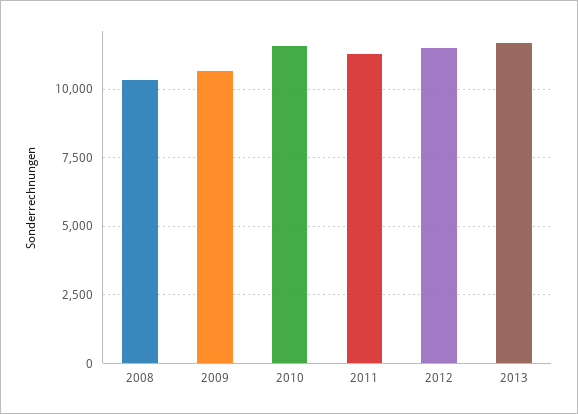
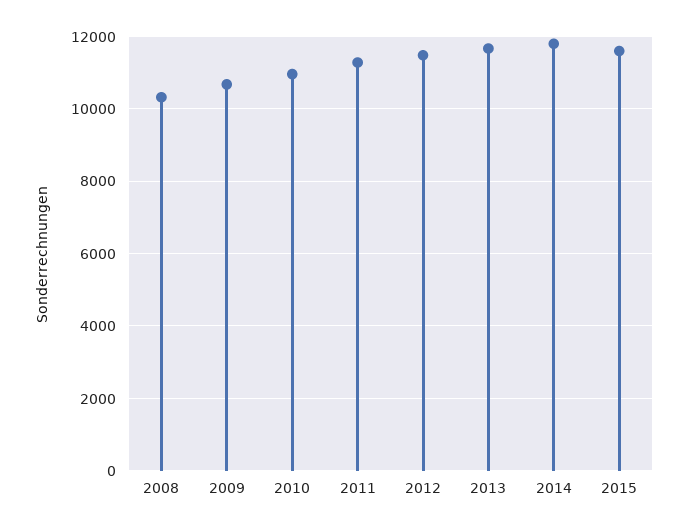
2010: 11500 -> 11000
2014: none -> 11800
2015: none -> 11600

